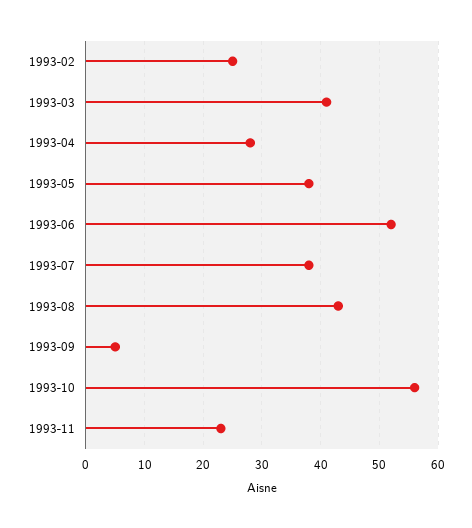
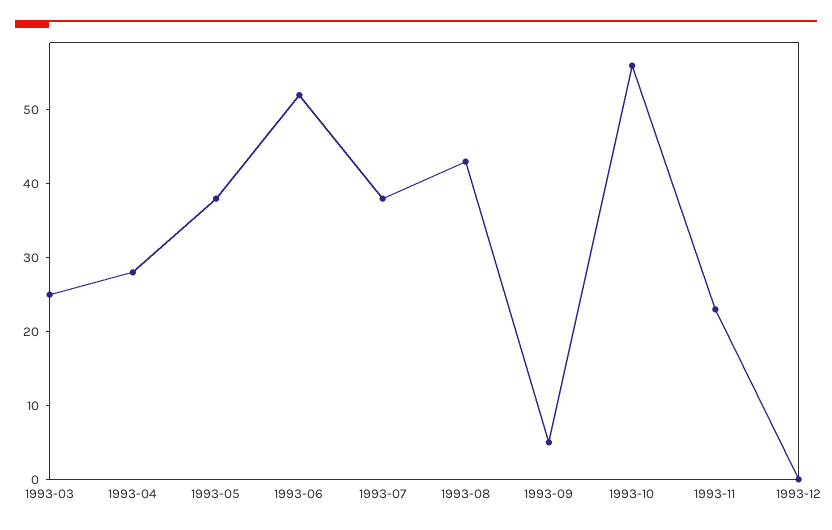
1993-02: 25 -> none
1993-03: 40 -> 25
1993-12: none -> 0

